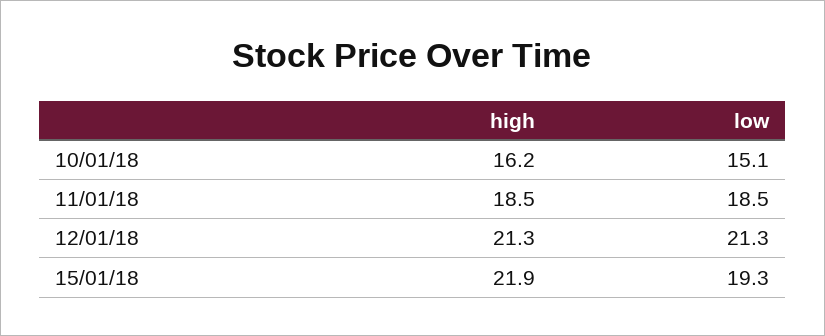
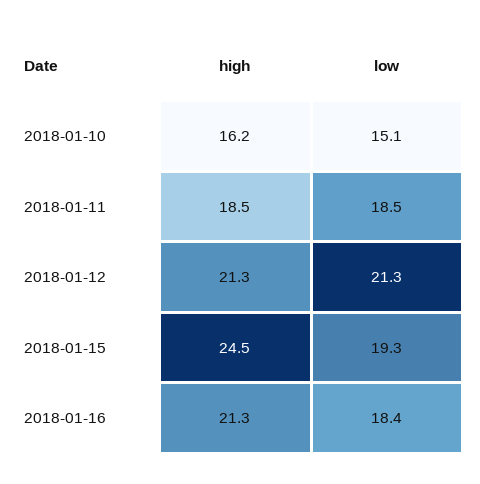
high, 15/01/18: 21.9 -> 24.5
high, 2018-01-16: none -> 21.3
low, 2018-01-16: none -> 18.4

